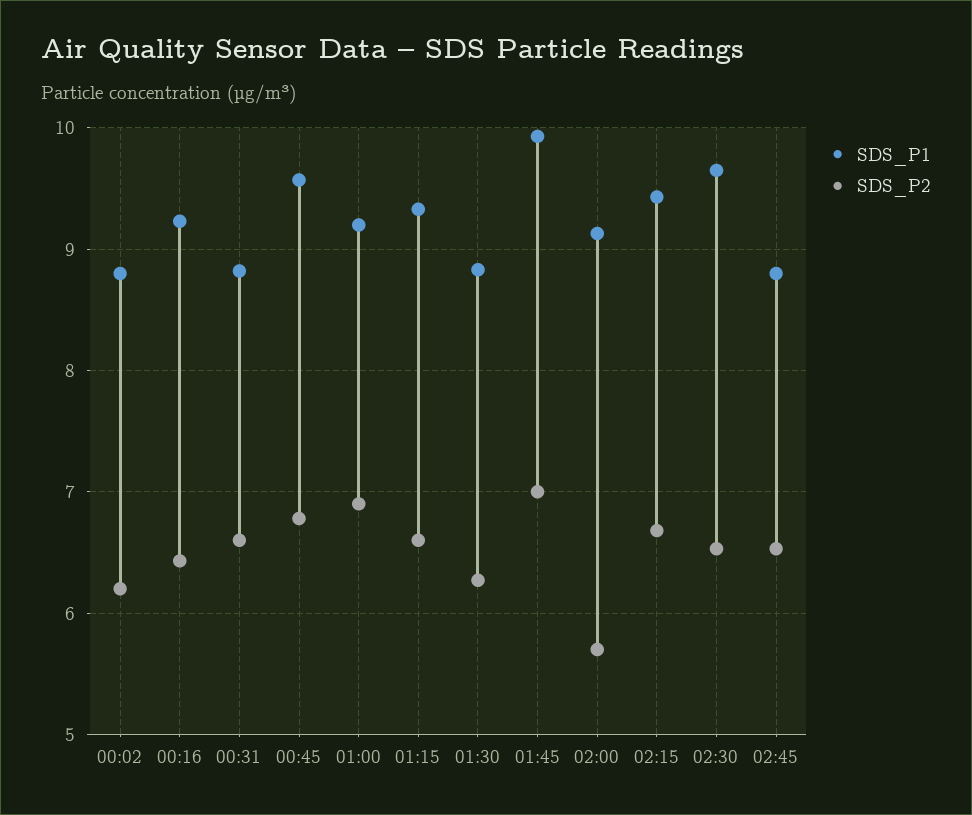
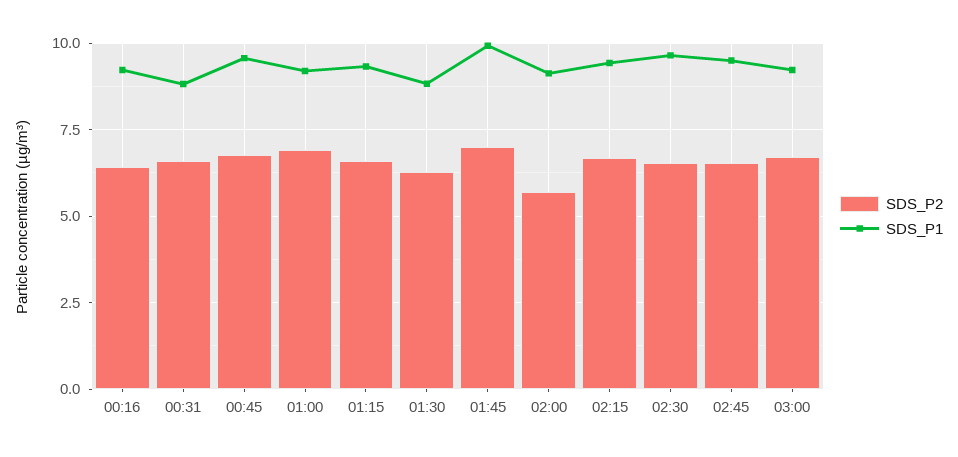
SDS_P1, 00:02: 8.8 -> none
SDS_P2, 00:02: 6.2 -> none
SDS_P1, 02:45: 8.8 -> 9.5
SDS_P2, 03:00: none -> 6.75
SDS_P1, 03:00: none -> 9.25

